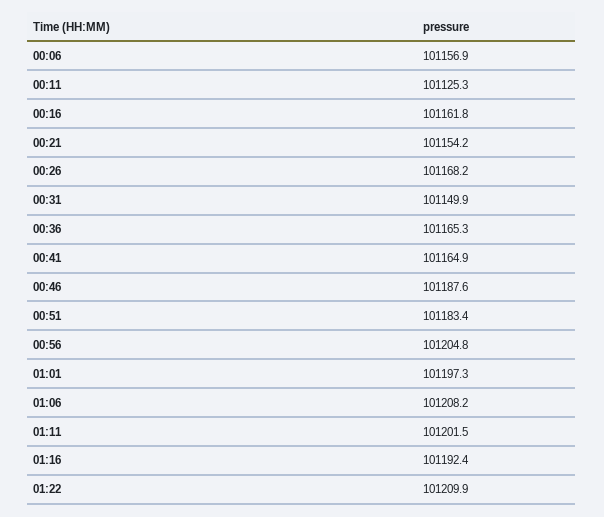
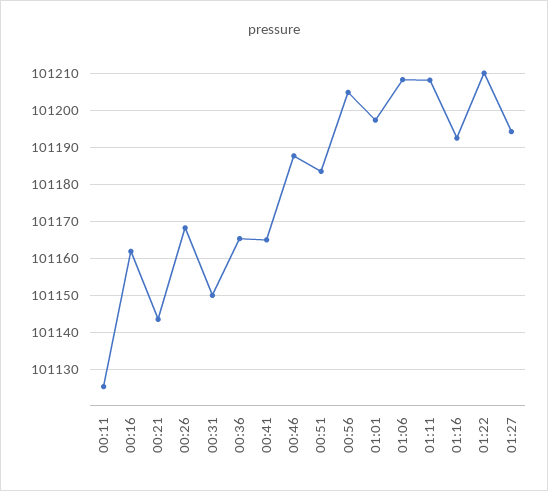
00:06: 101156.9 -> none
00:21: 101154.2 -> 101144
01:11: 101201.5 -> 101208
01:27: none -> 101194

